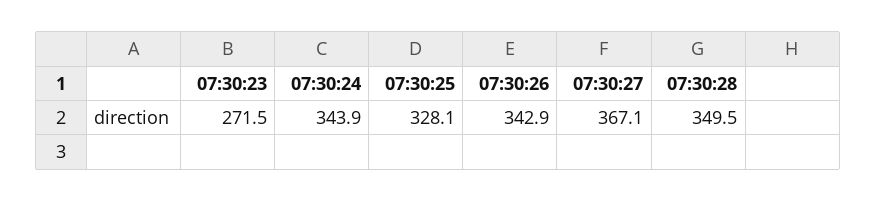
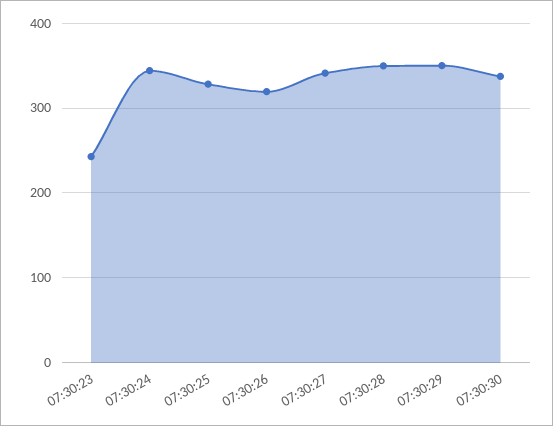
07:30:23: 271.5 -> 240
07:30:26: 342.9 -> 320
07:30:27: 367.1 -> 340
07:30:29: none -> 350
07:30:30: none -> 340

